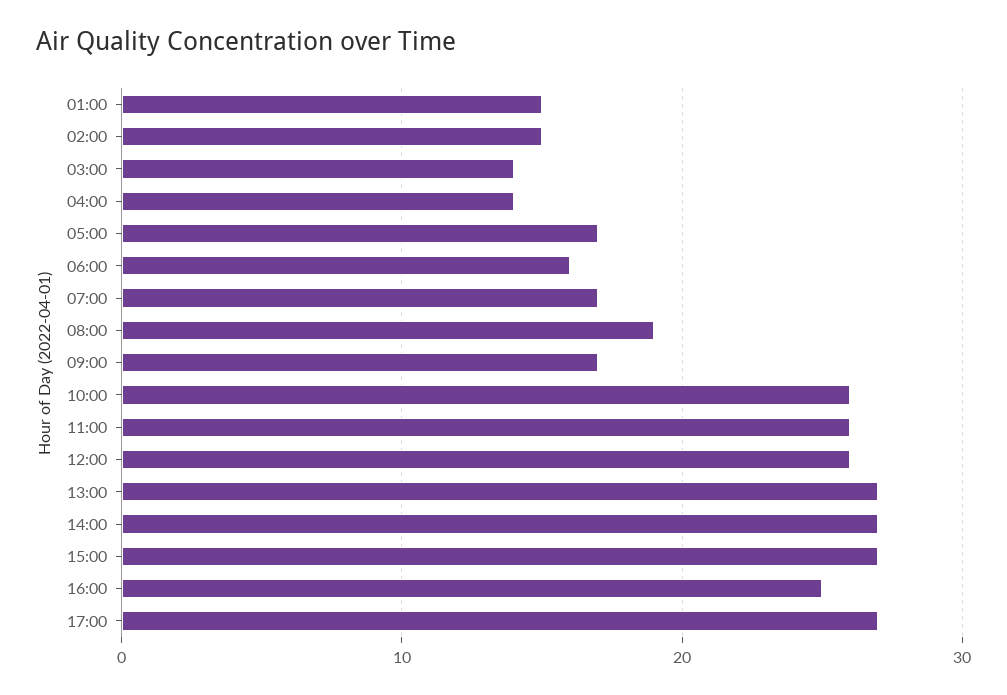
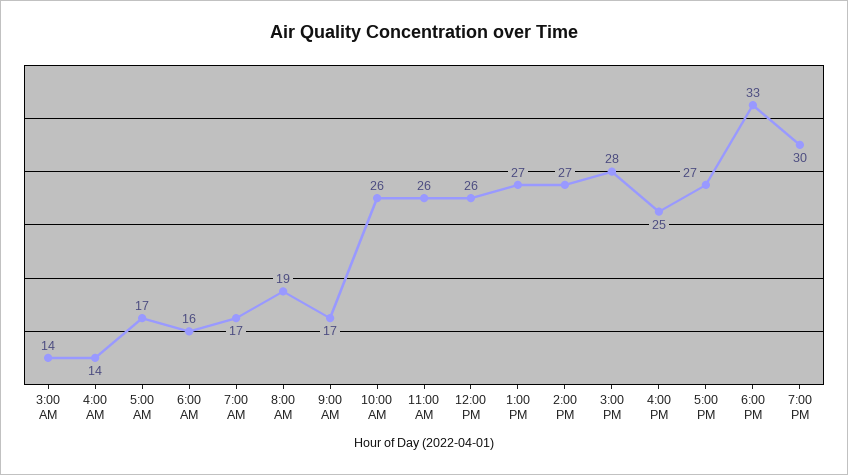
01:00: 15 -> none
02:00: 15 -> none
15:00: 27 -> 28
6:00 PM: none -> 33
7:00 PM: none -> 30

